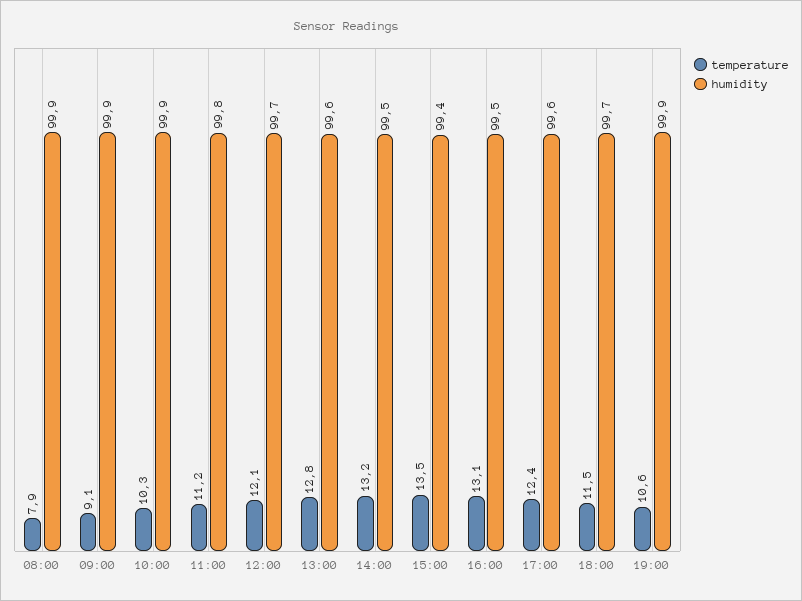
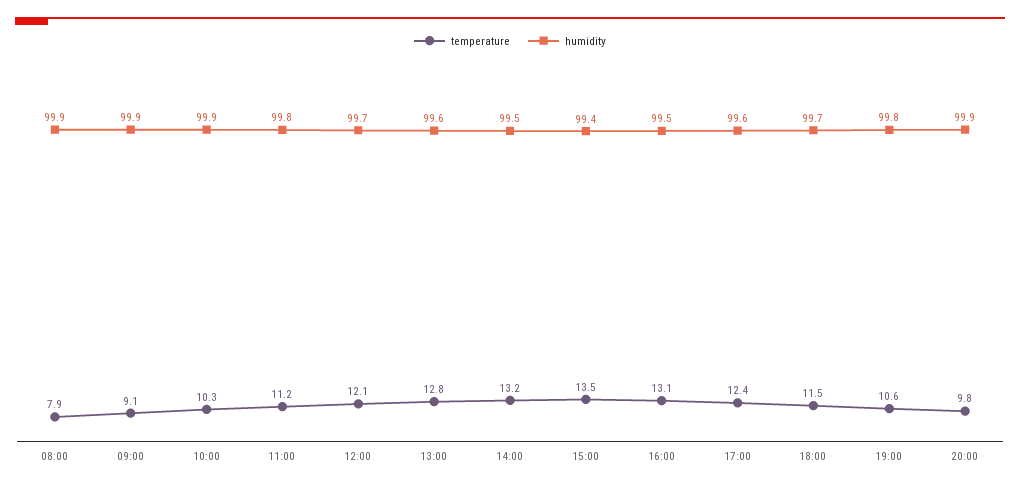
humidity, 19:00: 99.9 -> 99.8
temperature, 20:00: none -> 9.8
humidity, 20:00: none -> 99.9

